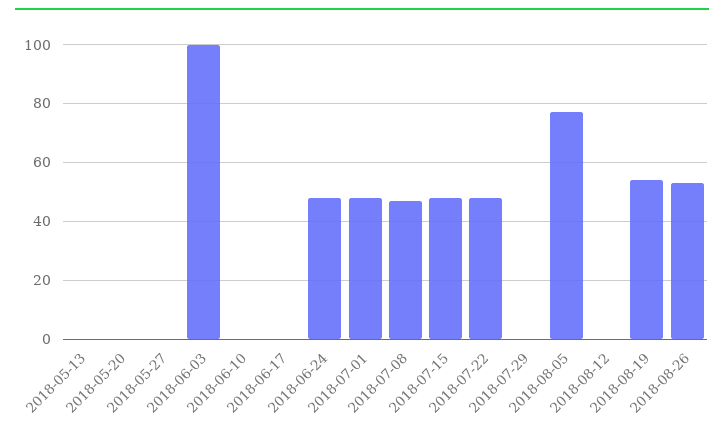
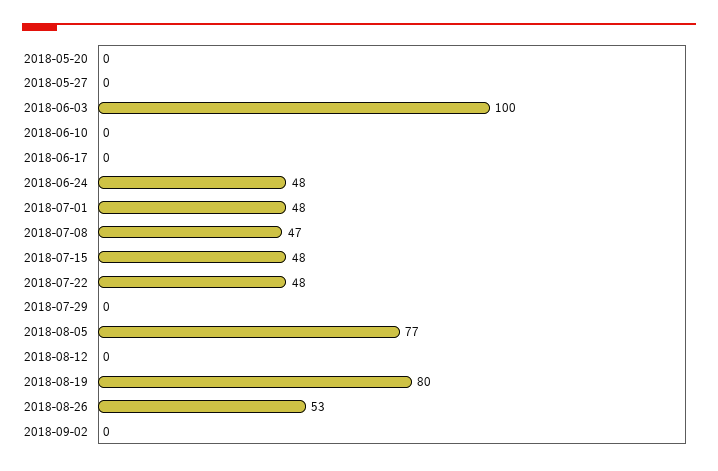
2018-05-13: 0 -> none
2018-08-19: 55 -> 80
2018-09-02: none -> 0

